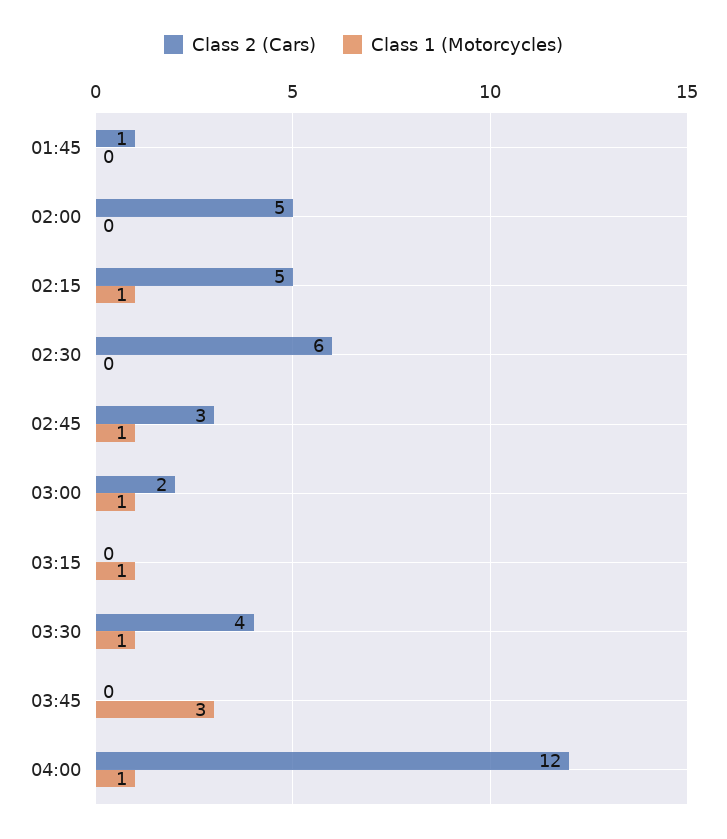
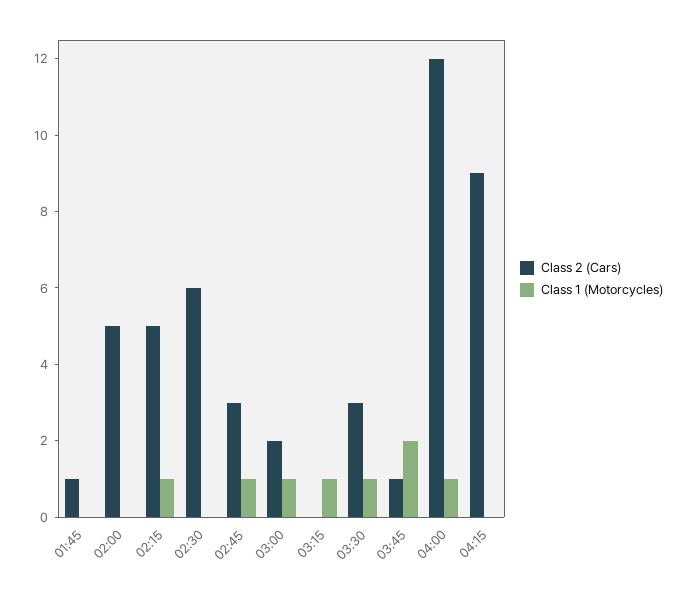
Class 2 (Cars), 03:30: 4 -> 3
Class 2 (Cars), 03:45: 0 -> 1
Class 1 (Motorcycles), 03:45: 3 -> 2
Class 2 (Cars), 04:15: none -> 9
Class 1 (Motorcycles), 04:15: none -> 0

